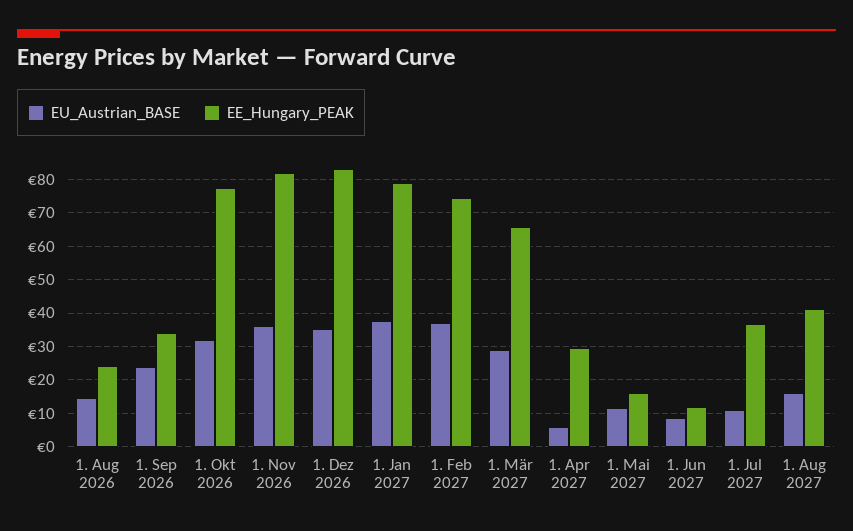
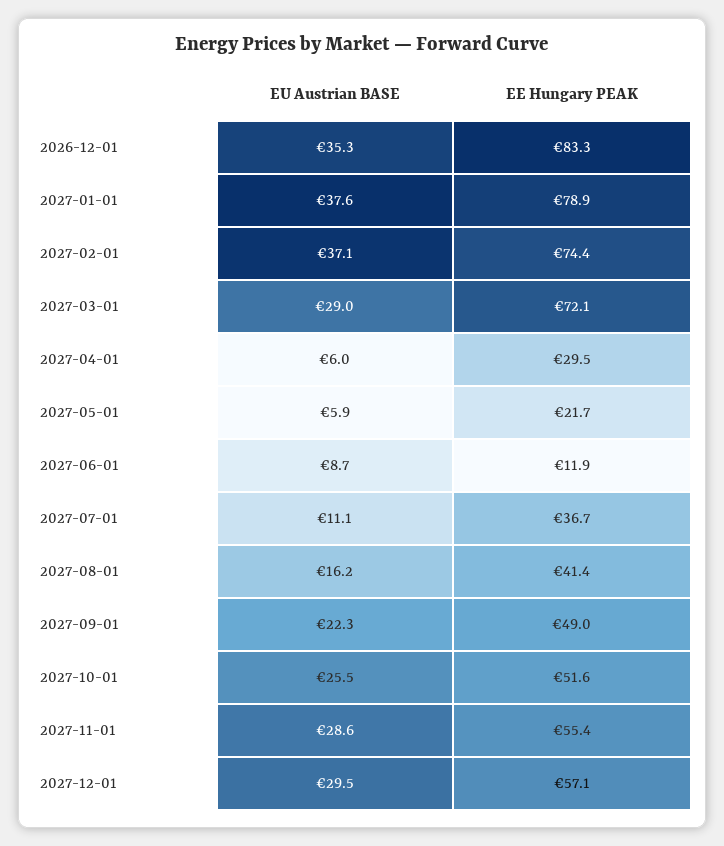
EU_Austrian_BASE, 1. Aug 2026: 14 -> none
EE_Hungary_PEAK, 1. Aug 2026: 24 -> none
EU_Austrian_BASE, 1. Sep 2026: 24 -> none
EE_Hungary_PEAK, 1. Sep 2026: 34 -> none
EU_Austrian_BASE, 1. Okt 2026: 32 -> none
EE_Hungary_PEAK, 1. Okt 2026: 78 -> none
EU_Austrian_BASE, 1. Nov 2026: 36 -> none
EE_Hungary_PEAK, 1. Nov 2026: 82 -> none
EE_Hungary_PEAK, 1. Mär 2027: 66 -> 72.1
EU_Austrian_BASE, 1. Mai 2027: 12 -> 5.9
EE_Hungary_PEAK, 1. Mai 2027: 16 -> 21.7
EU_Austrian_BASE, 2027-09-01: none -> 22.3
EE_Hungary_PEAK, 2027-09-01: none -> 49
EU_Austrian_BASE, 2027-10-01: none -> 25.5
EE_Hungary_PEAK, 2027-10-01: none -> 51.6
EU_Austrian_BASE, 2027-11-01: none -> 28.6
EE_Hungary_PEAK, 2027-11-01: none -> 55.4
EU_Austrian_BASE, 2027-12-01: none -> 29.5
EE_Hungary_PEAK, 2027-12-01: none -> 57.1

